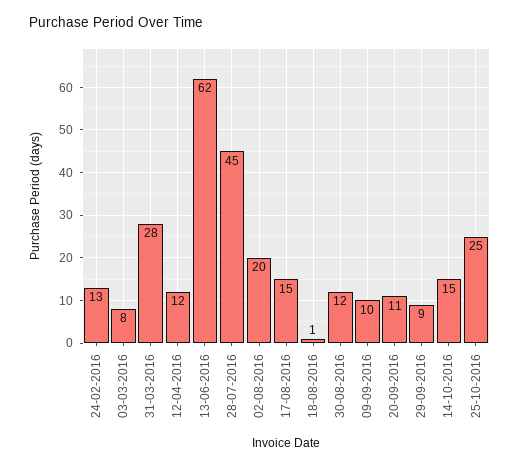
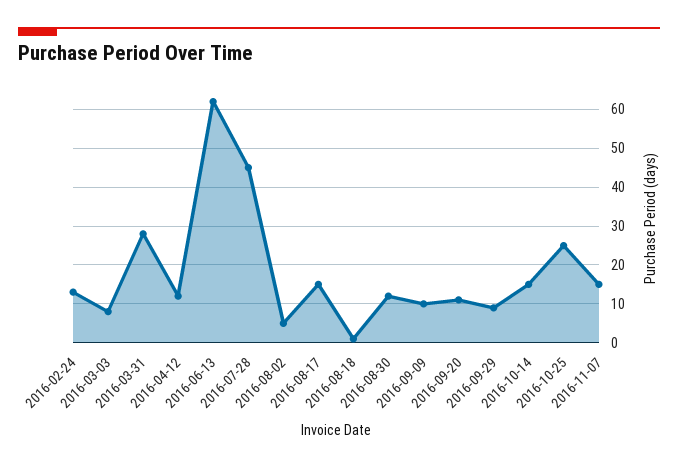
02-08-2016: 20 -> 5
2016-11-07: none -> 15

